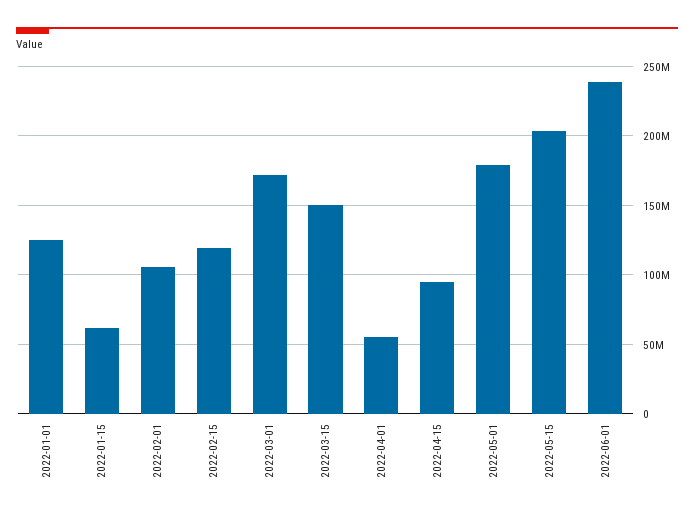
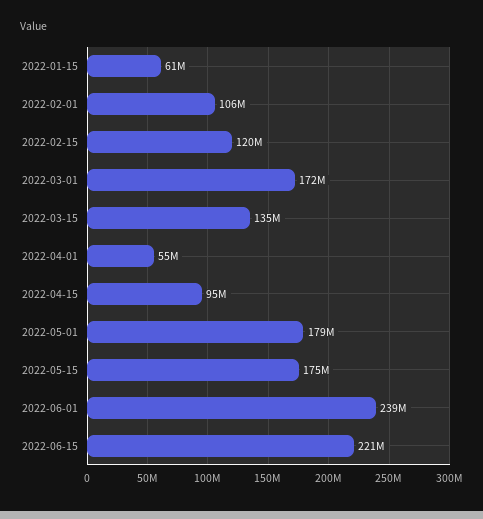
2022-01-01: 125000000 -> none
2022-03-15: 150000000 -> 135000000
2022-05-15: 205000000 -> 175000000
2022-06-15: none -> 221000000

